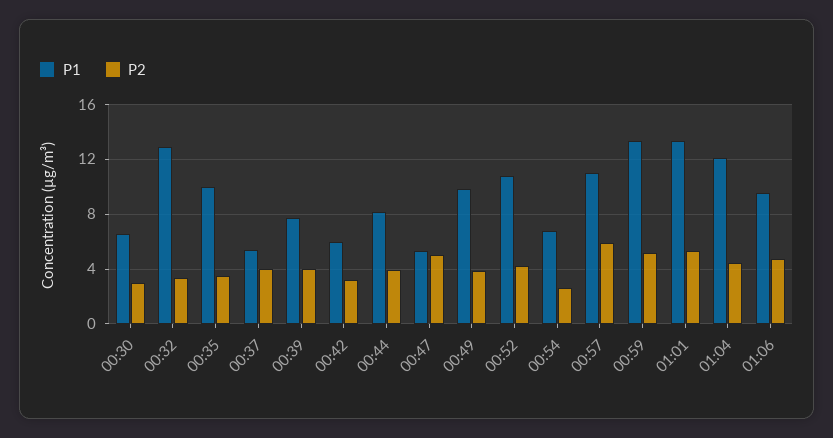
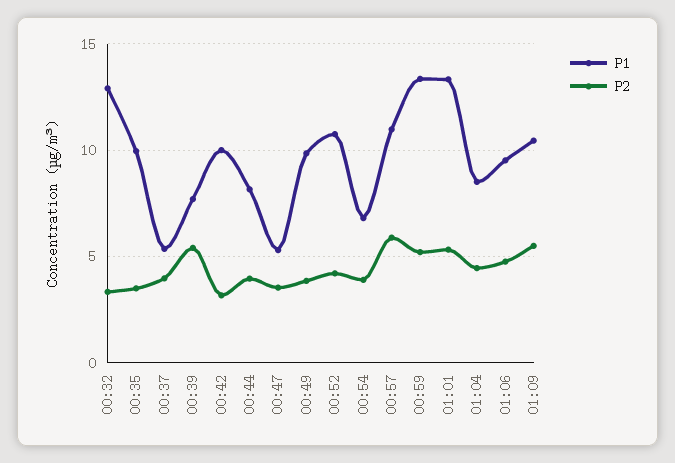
P1, 00:30: 6.5 -> none
P2, 00:30: 3 -> none
P2, 00:39: 4 -> 5.5
P1, 00:42: 6 -> 10
P2, 00:47: 5 -> 3.5
P2, 00:54: 2.5 -> 4
P1, 01:04: 12 -> 8.5
P1, 01:09: none -> 10.5
P2, 01:09: none -> 5.5

